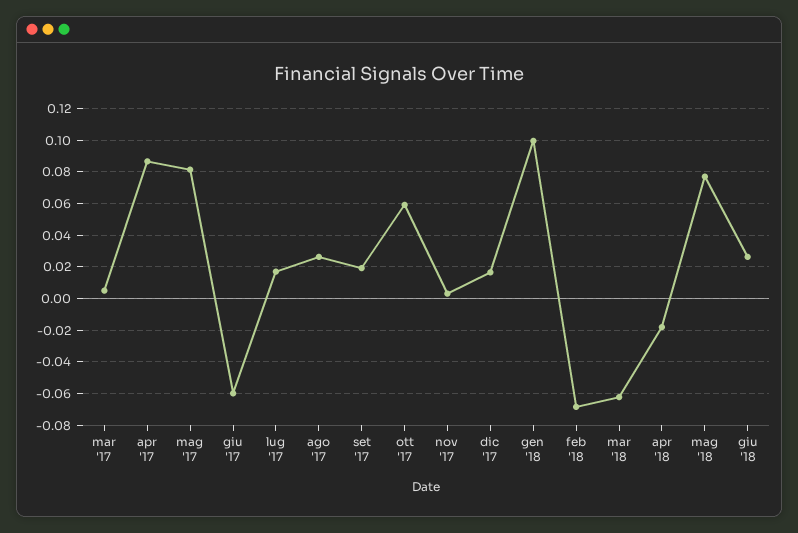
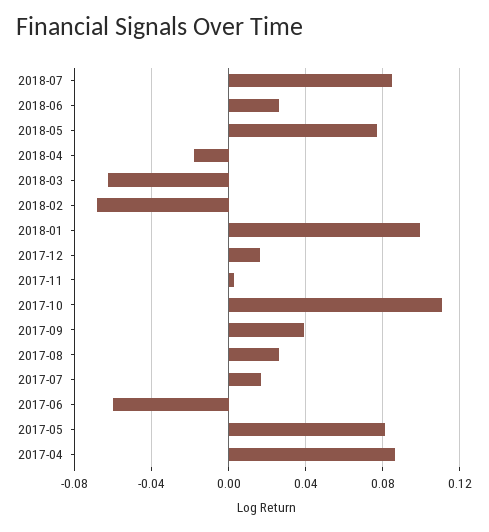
mar '17: 0.005 -> none
set '17: 0.02 -> 0.04
ott '17: 0.06 -> 0.11
2018-07: none -> 0.085

